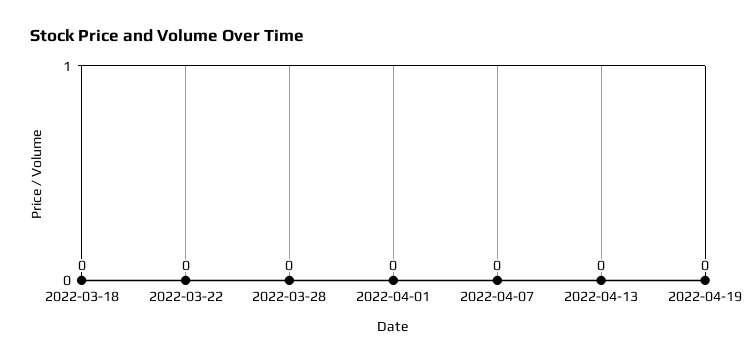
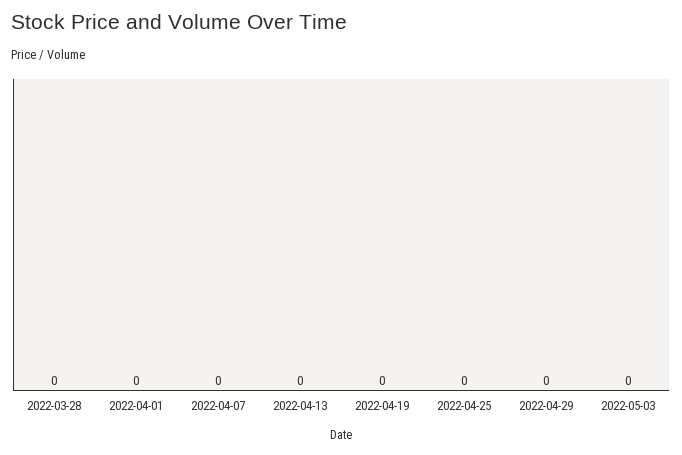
2022-03-18: 0 -> none
2022-03-22: 0 -> none
2022-04-25: none -> 0
2022-04-29: none -> 0
2022-05-03: none -> 0

